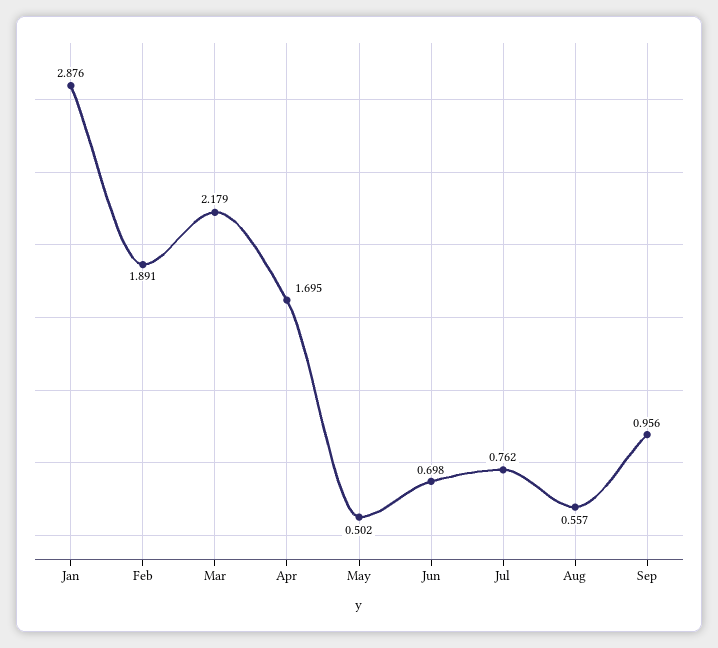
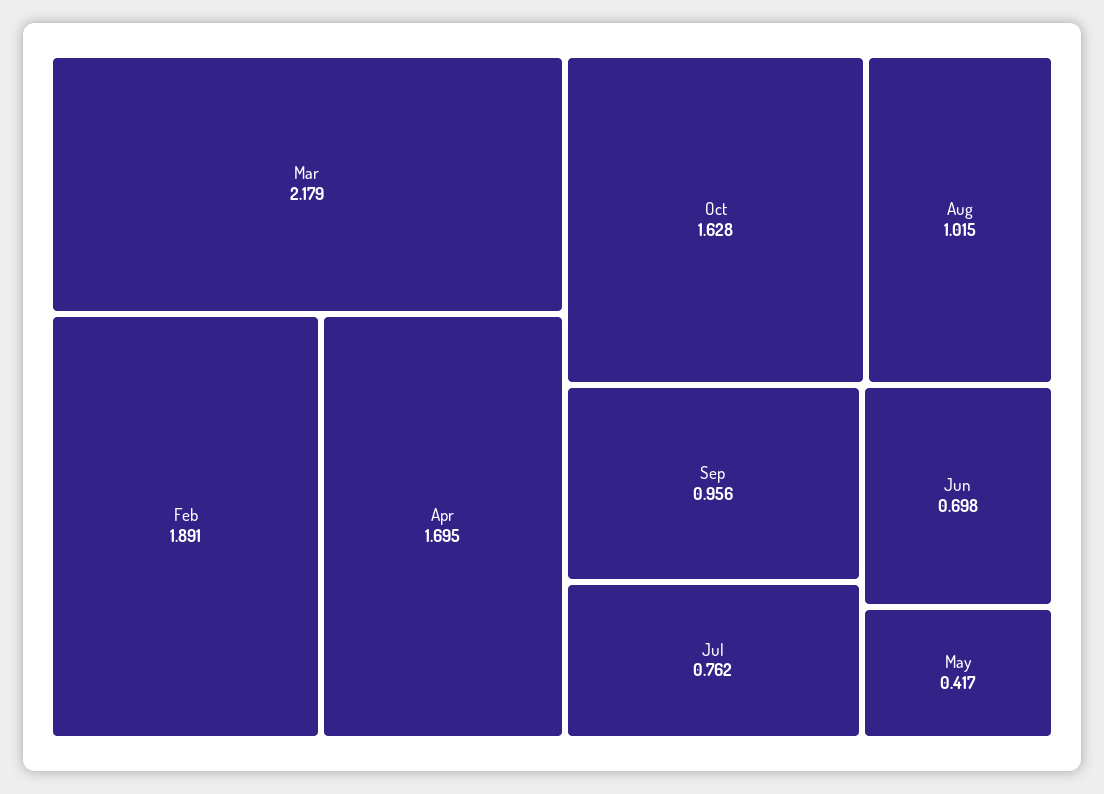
Jan: 2.876 -> none
May: 0.502 -> 0.417
Aug: 0.557 -> 1.015
Oct: none -> 1.628

